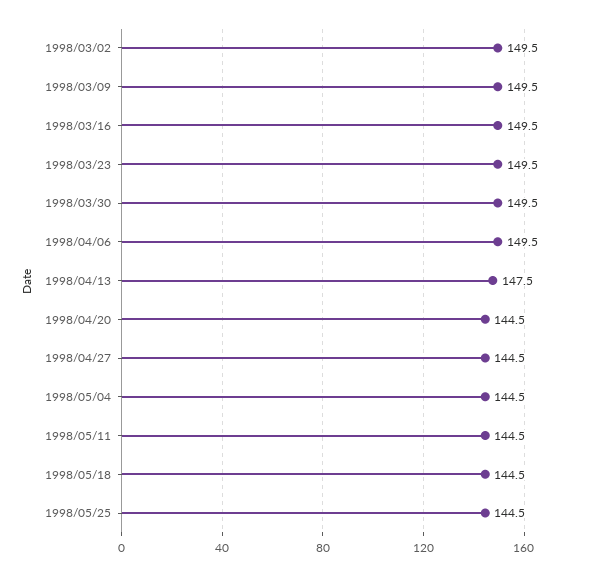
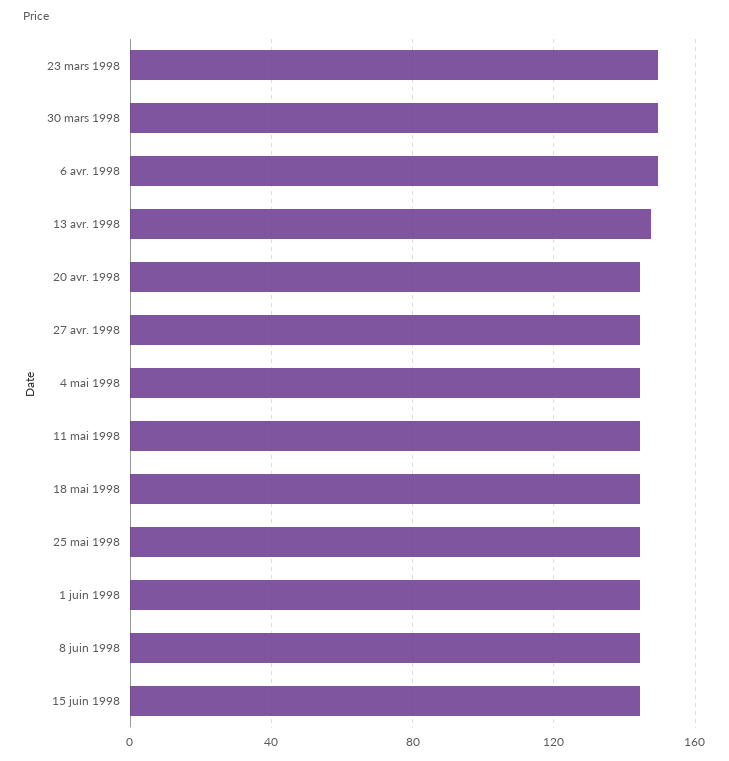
1998/03/02: 149.5 -> none
1998/03/09: 149.5 -> none
1998/03/16: 149.5 -> none
1 juin 1998: none -> 145
8 juin 1998: none -> 145
15 juin 1998: none -> 145

